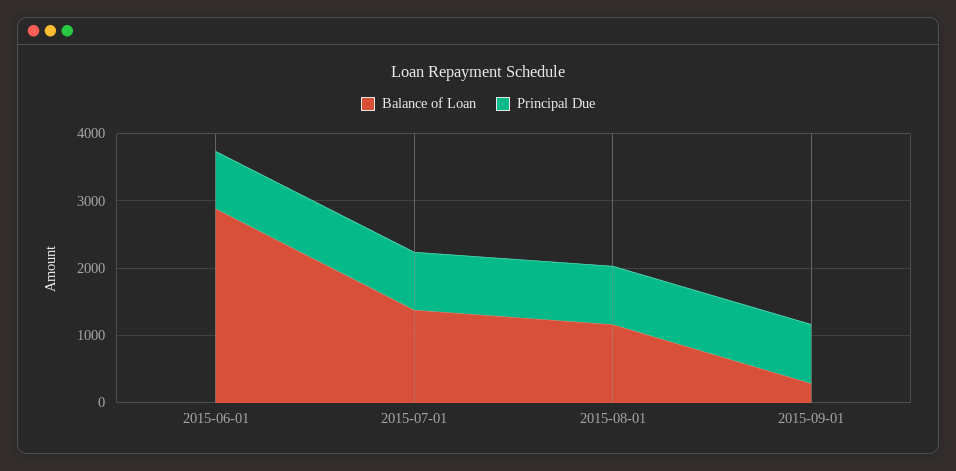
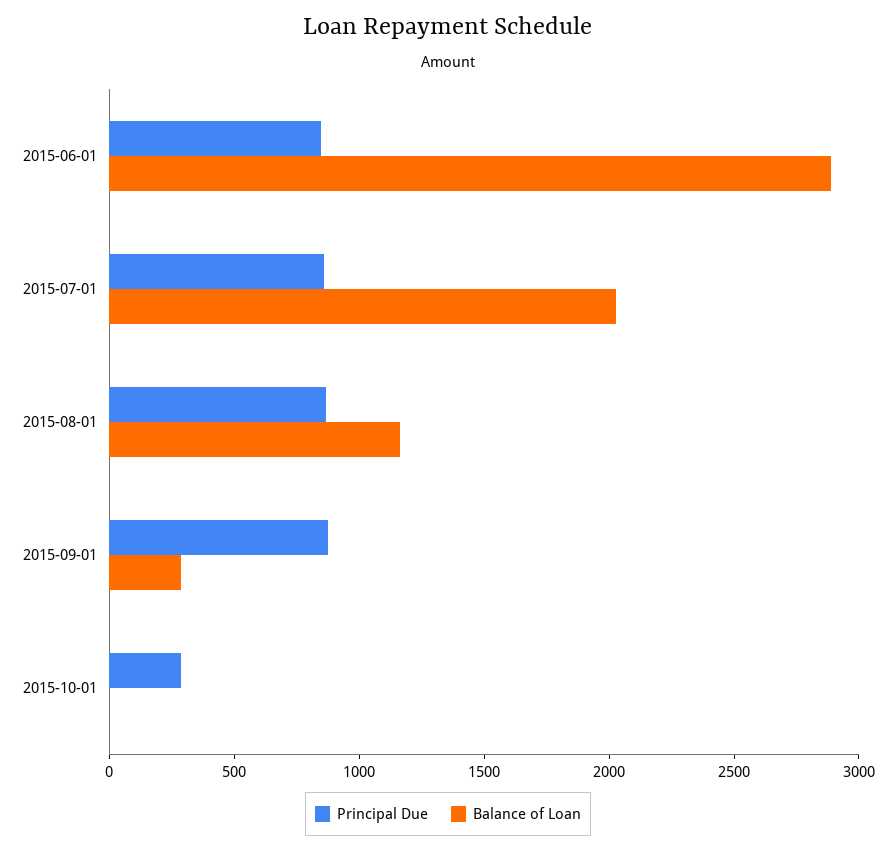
Balance of Loan, 2015-07-01: 1400 -> 2000
Principal Due, 2015-10-01: none -> 300
Balance of Loan, 2015-10-01: none -> 0

